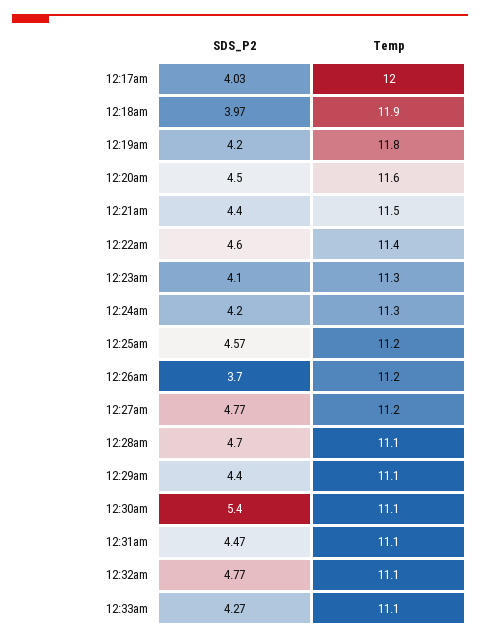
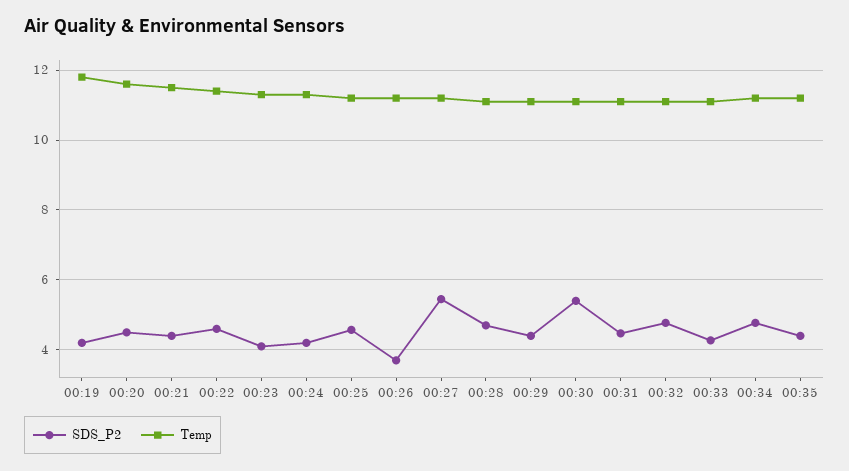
SDS_P2, 12:17am: 4.03 -> none
Temp, 12:17am: 12 -> none
SDS_P2, 12:18am: 3.97 -> none
Temp, 12:18am: 11.9 -> none
SDS_P2, 12:27am: 4.77 -> 5.4
SDS_P2, 00:34: none -> 4.8
Temp, 00:34: none -> 11.2
SDS_P2, 00:35: none -> 4.4
Temp, 00:35: none -> 11.2

